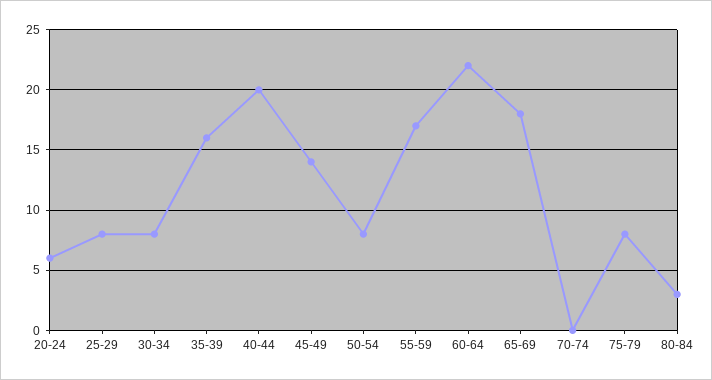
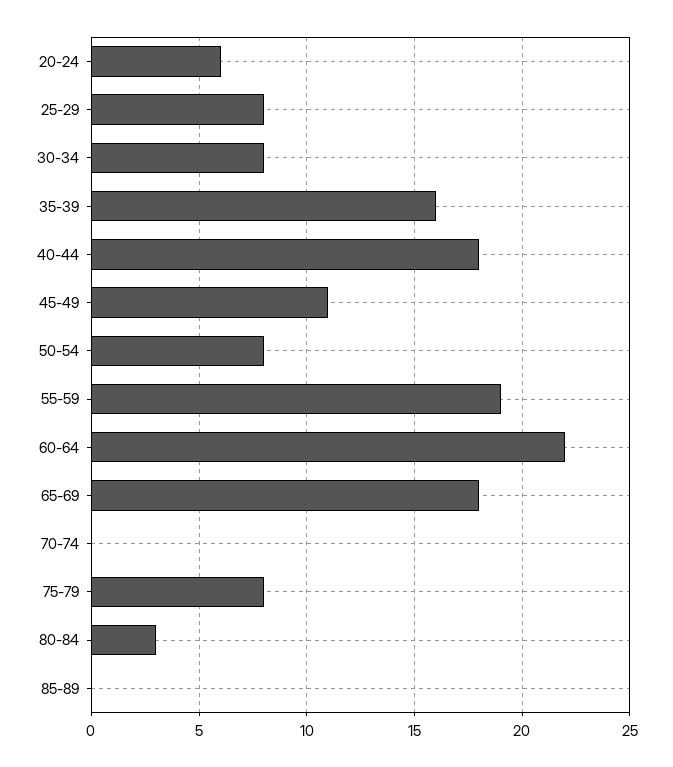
40-44: 20 -> 18
45-49: 14 -> 11
55-59: 17 -> 19
85-89: none -> 0

